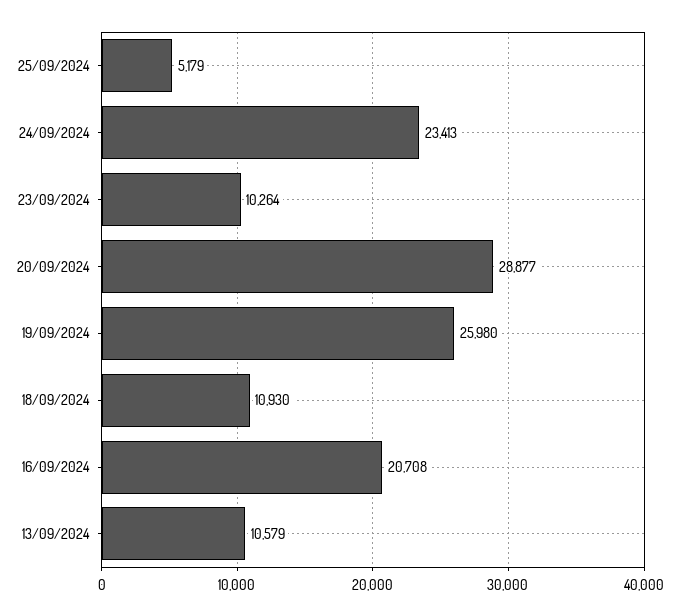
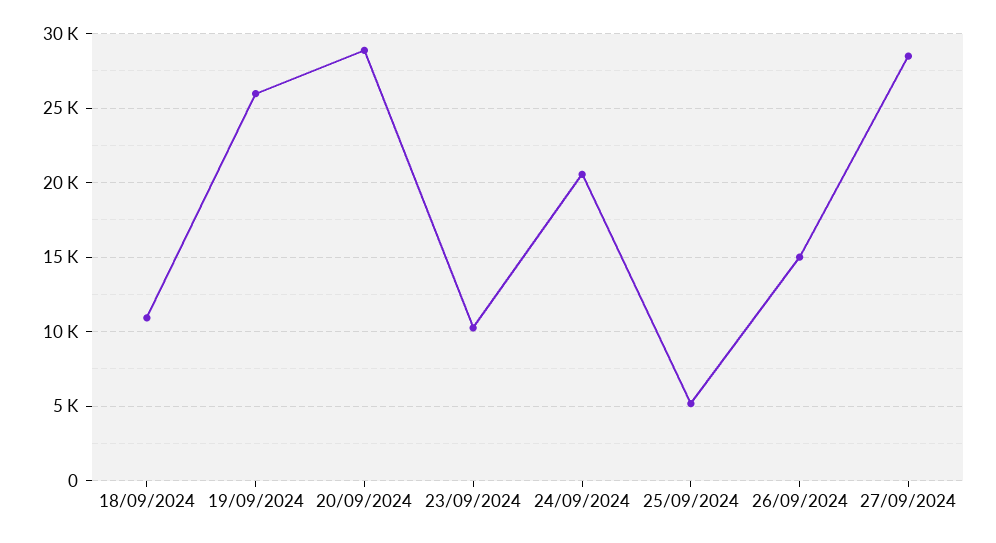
24/09/2024: 23413 -> 20500
16/09/2024: 20708 -> none
13/09/2024: 10579 -> none
26/09/2024: none -> 15000
27/09/2024: none -> 28500

